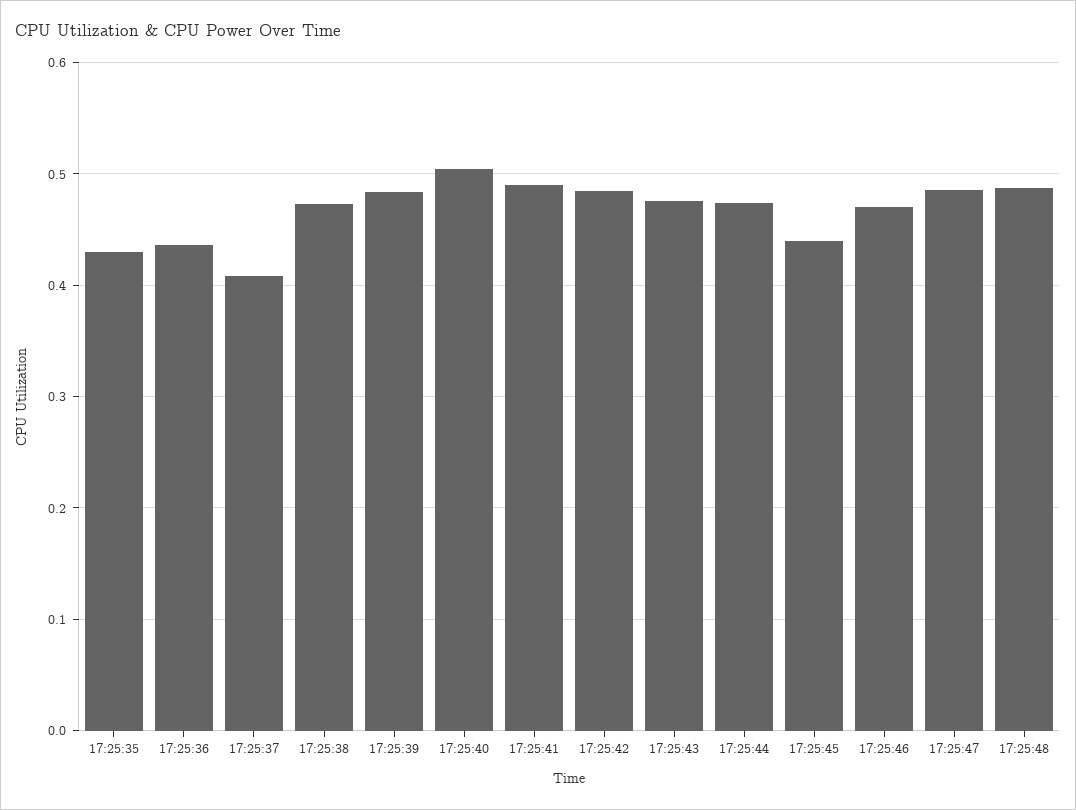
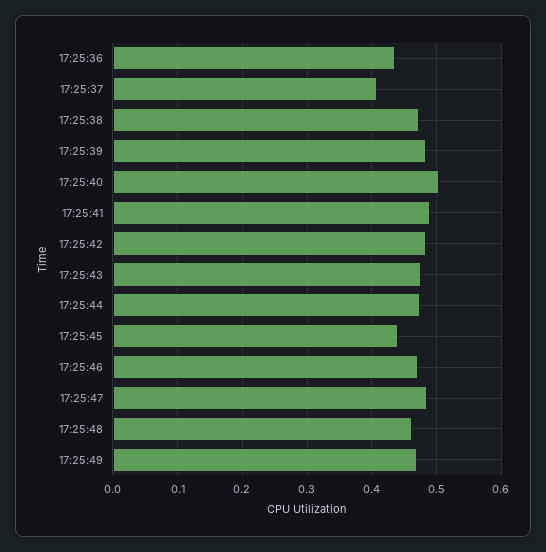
17:25:35: 0.43 -> none
17:25:48: 0.49 -> 0.46
17:25:49: none -> 0.47

